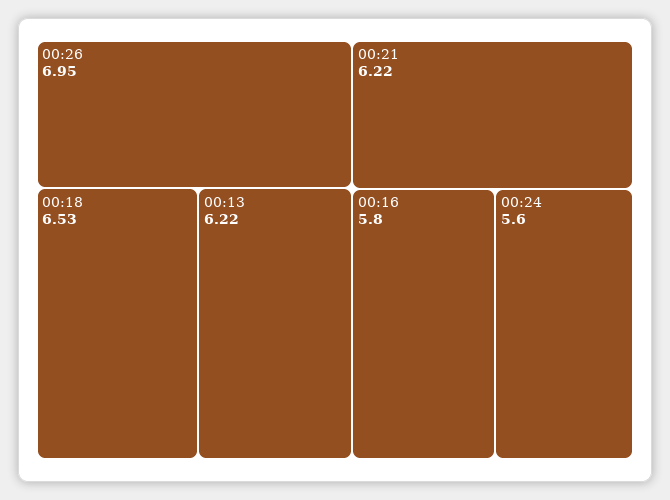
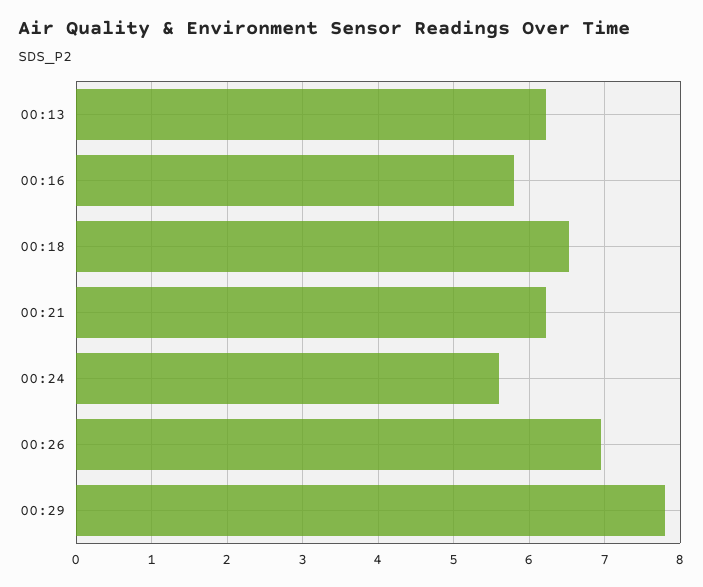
00:29: none -> 7.8

